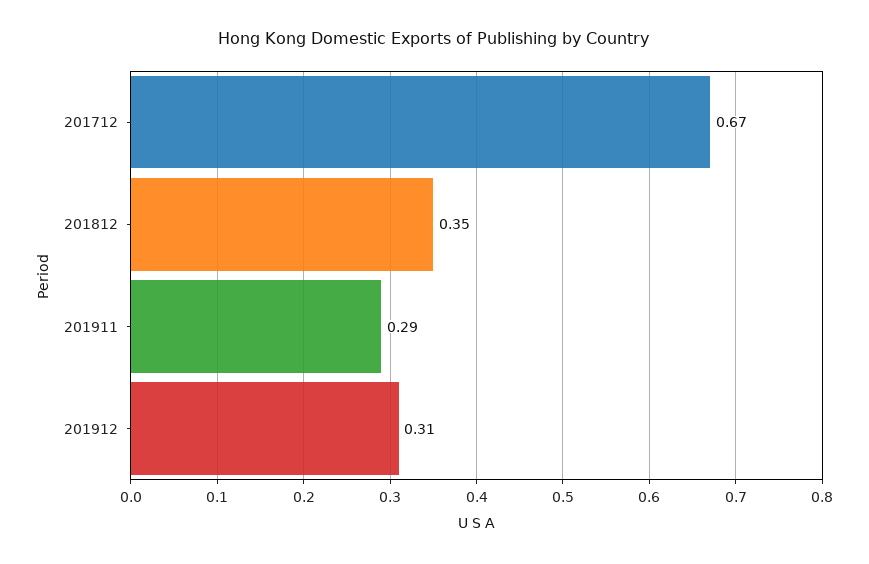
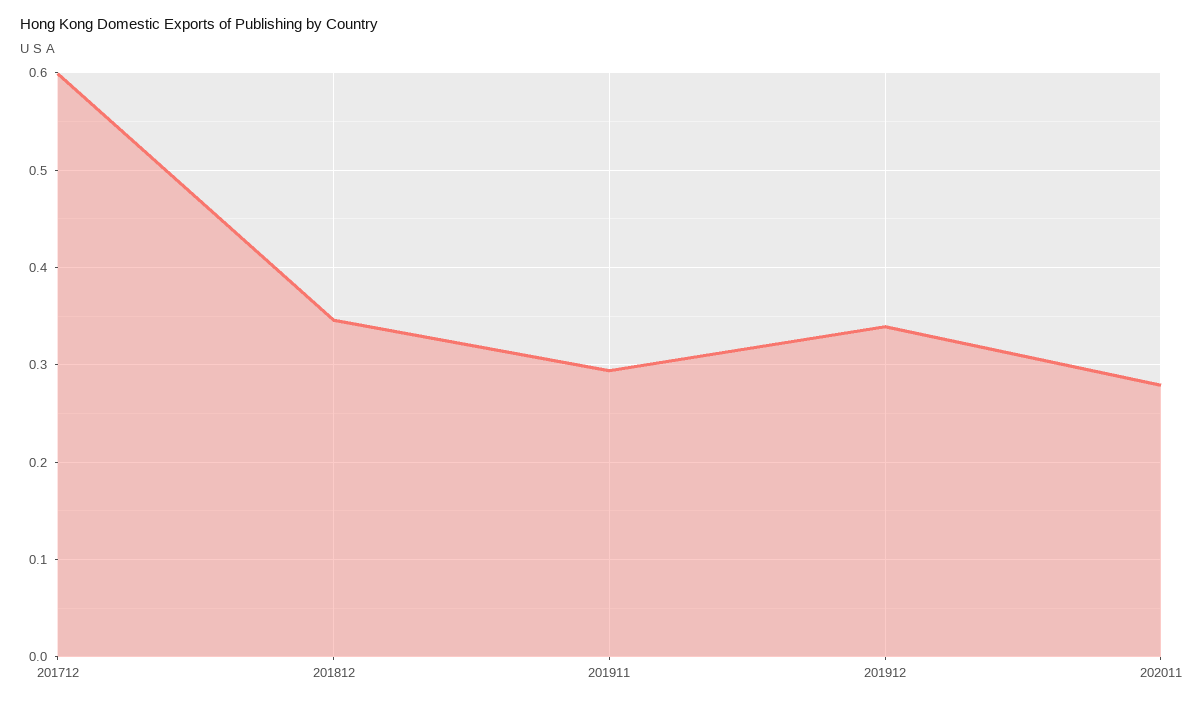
201712: 0.67 -> 0.6
201912: 0.31 -> 0.34
202011: none -> 0.28

